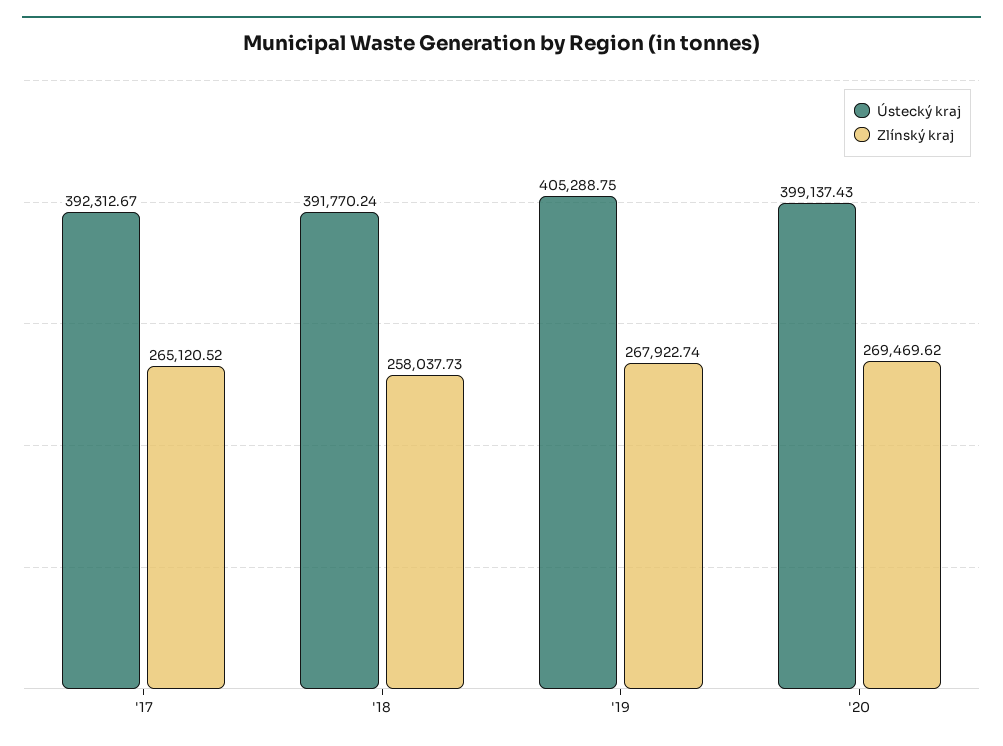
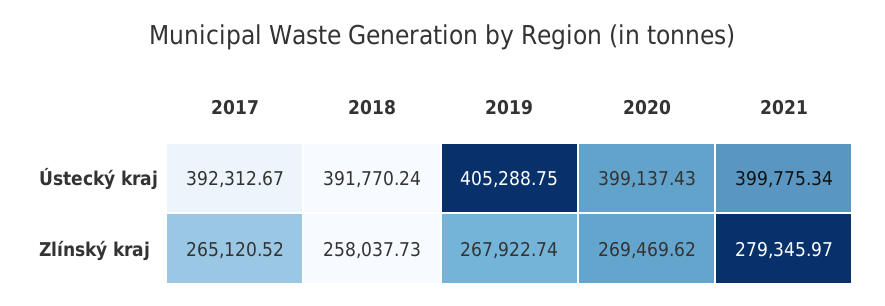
Ústecký kraj, 2021: none -> 399775.34
Zlínský kraj, 2021: none -> 279345.97

